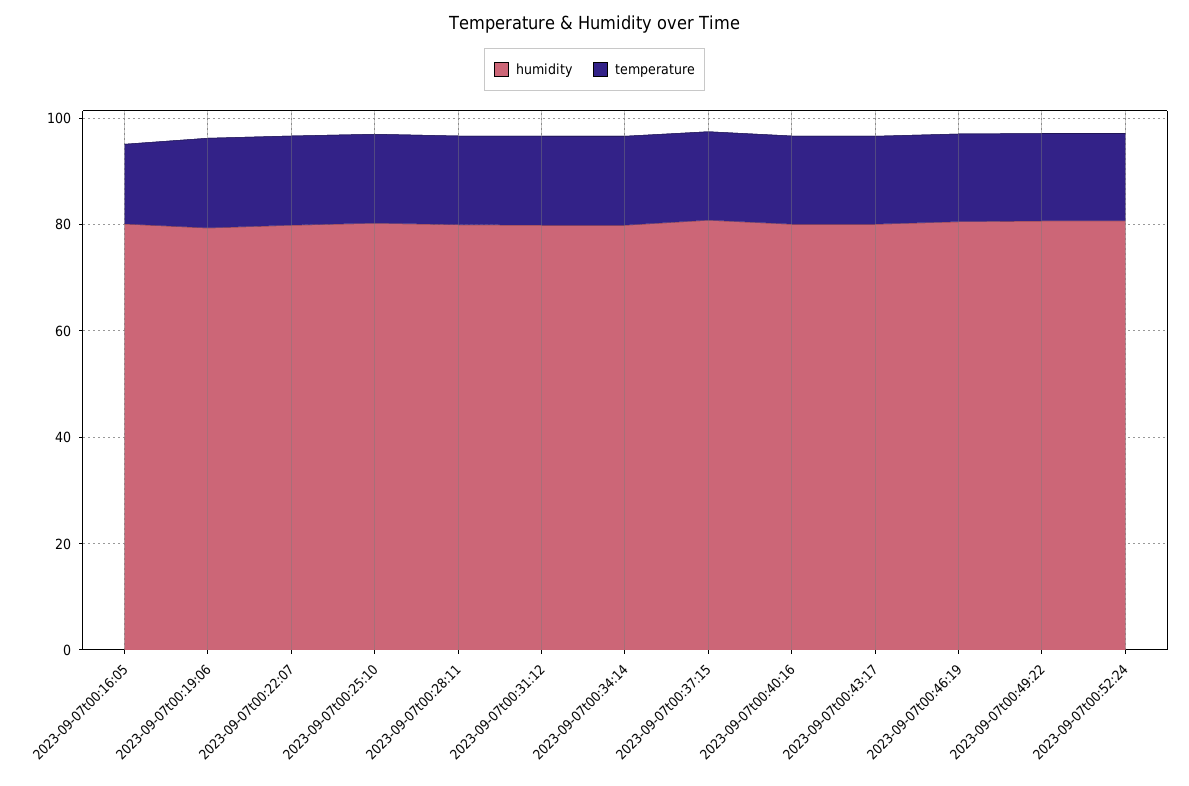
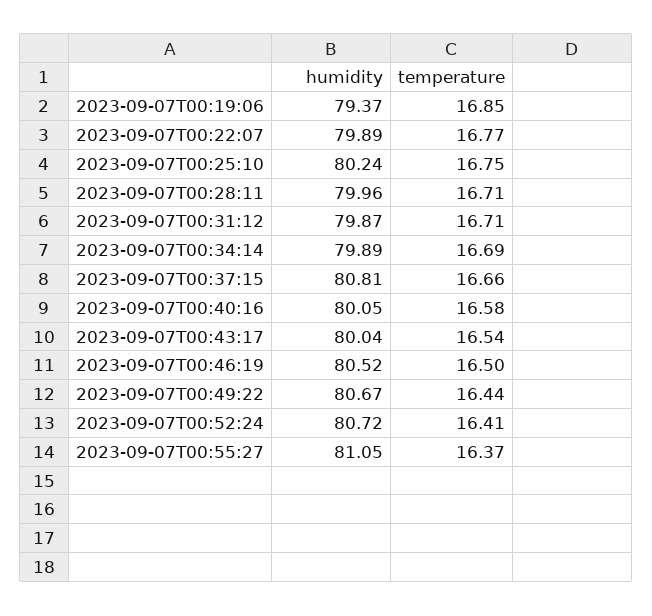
humidity, 2023-09-07t00:16:05: 80 -> none
temperature, 2023-09-07t00:16:05: 15 -> none
humidity, 2023-09-07T00:55:27: none -> 81.05
temperature, 2023-09-07T00:55:27: none -> 16.37

